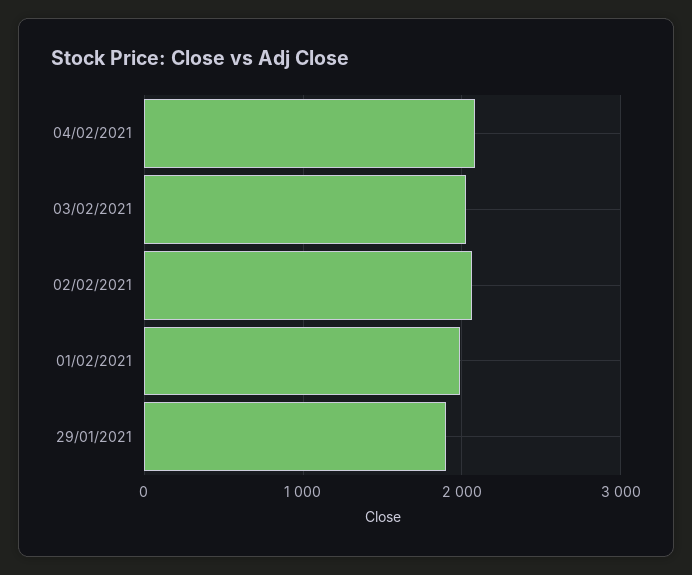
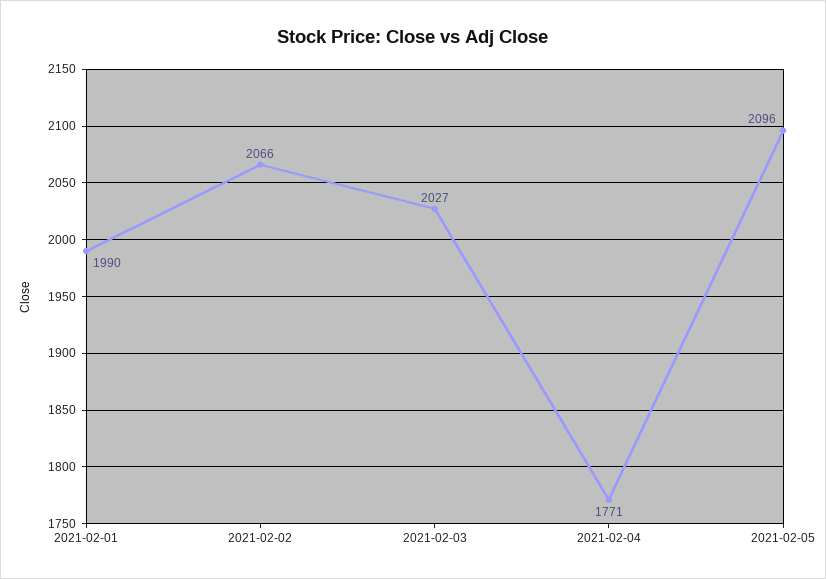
04/02/2021: 2100 -> 1771
29/01/2021: 1900 -> none
2021-02-05: none -> 2096

